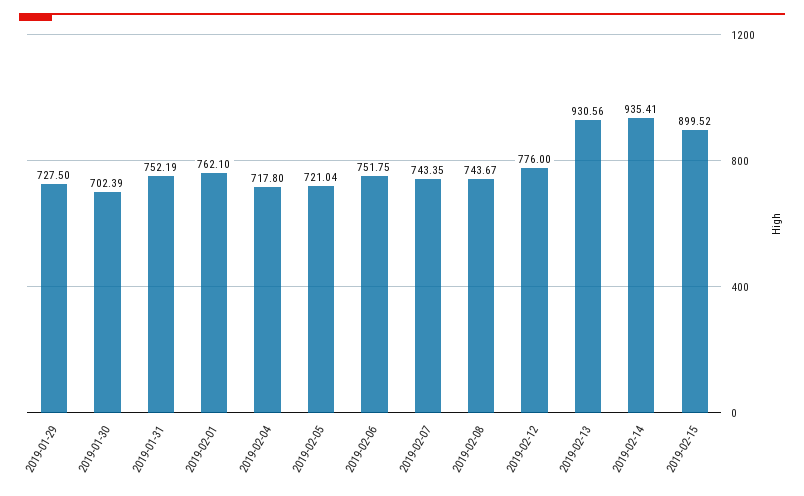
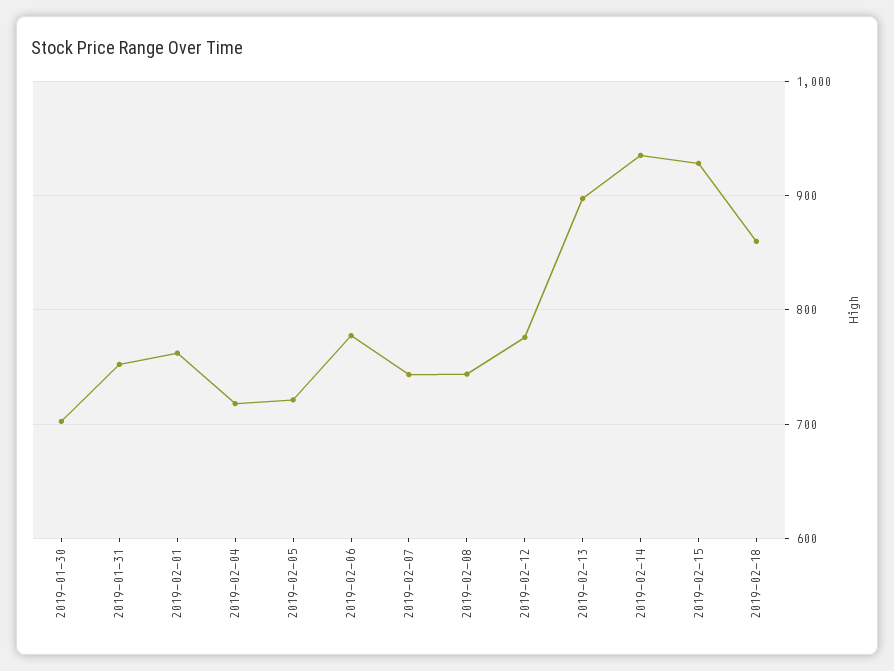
2019-01-29: 727.5 -> none
2019-02-06: 751.75 -> 780
2019-02-13: 930.56 -> 900
2019-02-15: 899.52 -> 930
2019-02-18: none -> 860

